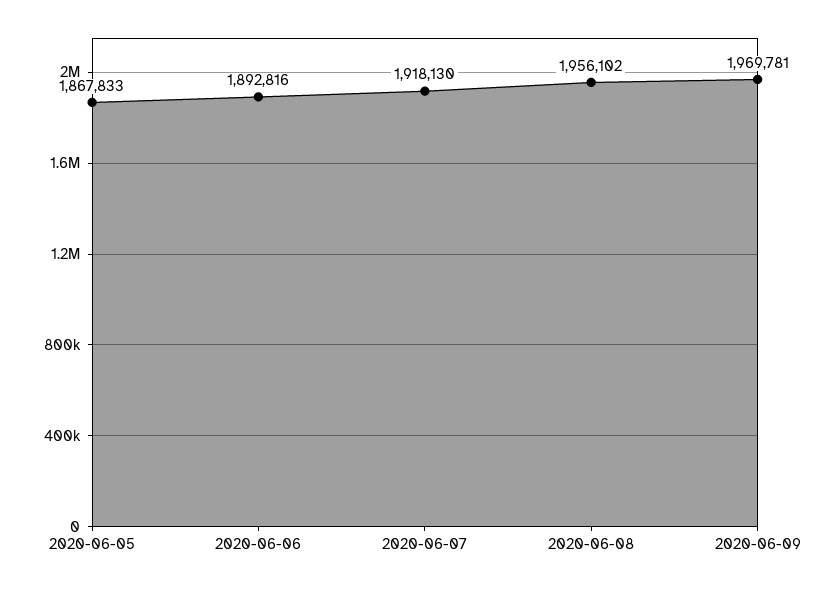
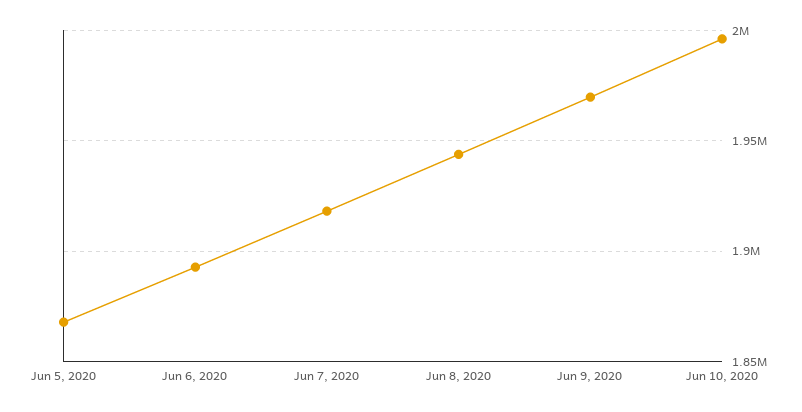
2020-06-08: 1956102 -> 1945000
Jun 10, 2020: none -> 1995000

